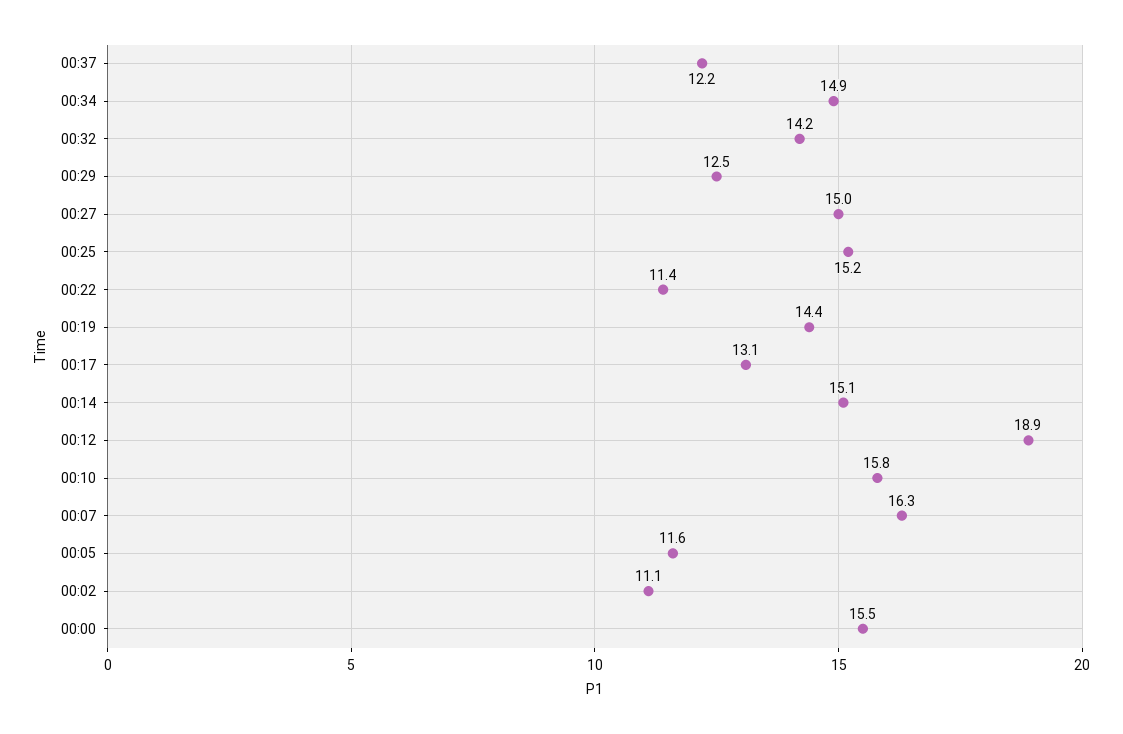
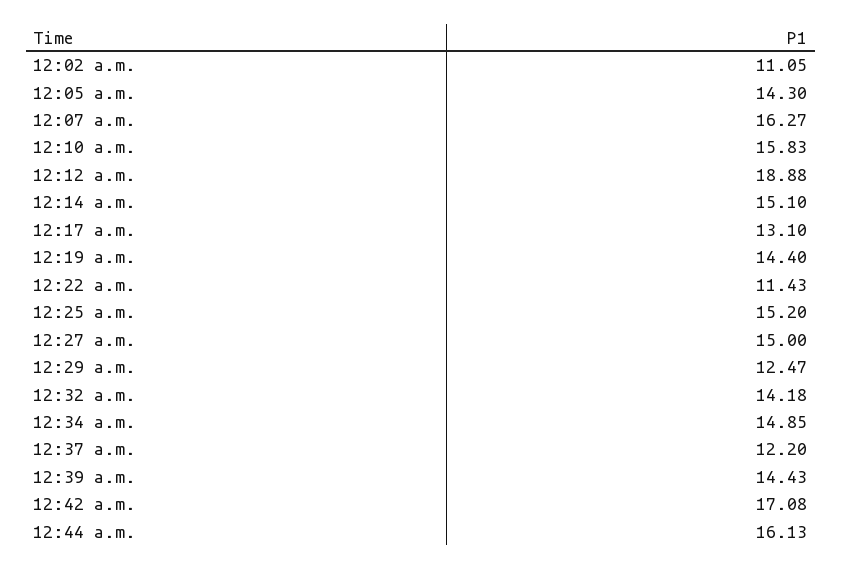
00:05: 11.6 -> 14.3
00:00: 15.5 -> none
12:39 a.m.: none -> 14.43
12:42 a.m.: none -> 17.08
12:44 a.m.: none -> 16.13

